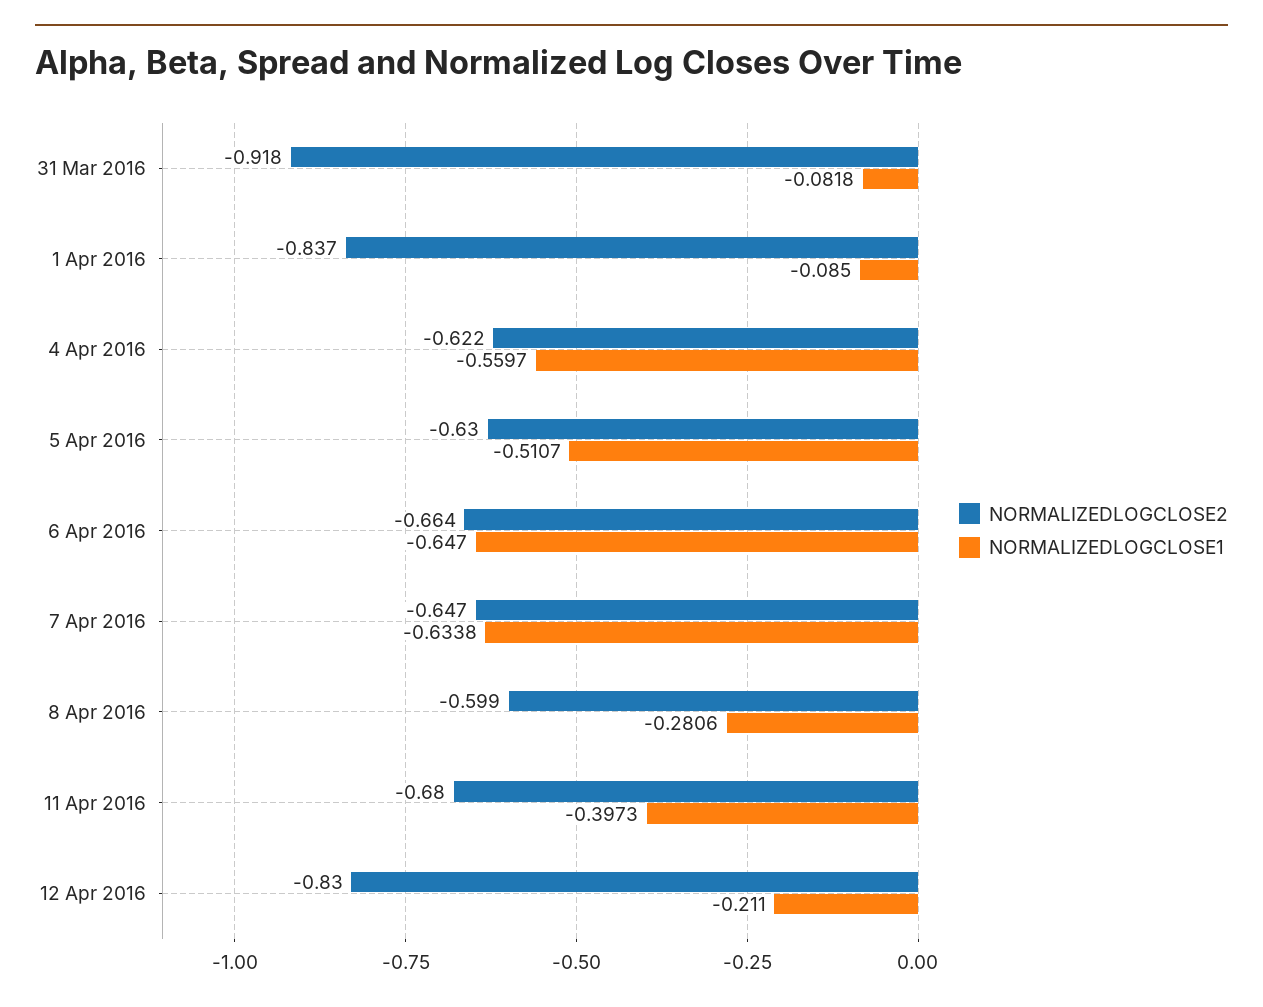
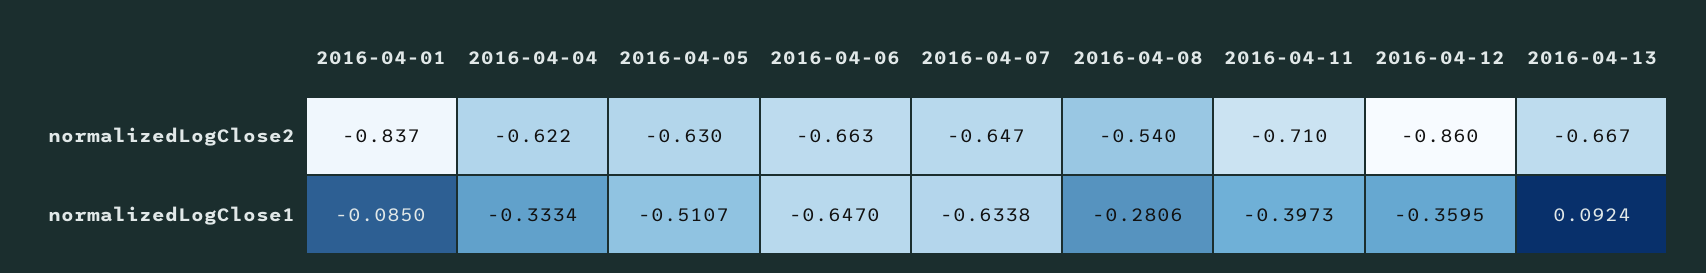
NORMALIZEDLOGCLOSE2, 31 Mar 2016: -0.918 -> none
NORMALIZEDLOGCLOSE1, 31 Mar 2016: -0.0818 -> none
NORMALIZEDLOGCLOSE1, 4 Apr 2016: -0.5597 -> -0.3334
NORMALIZEDLOGCLOSE2, 6 Apr 2016: -0.664 -> -0.663
NORMALIZEDLOGCLOSE2, 8 Apr 2016: -0.599 -> -0.54
NORMALIZEDLOGCLOSE2, 11 Apr 2016: -0.68 -> -0.71
NORMALIZEDLOGCLOSE2, 12 Apr 2016: -0.83 -> -0.86
NORMALIZEDLOGCLOSE1, 12 Apr 2016: -0.211 -> -0.3595
NORMALIZEDLOGCLOSE2, 2016-04-13: none -> -0.667
NORMALIZEDLOGCLOSE1, 2016-04-13: none -> 0.0924

